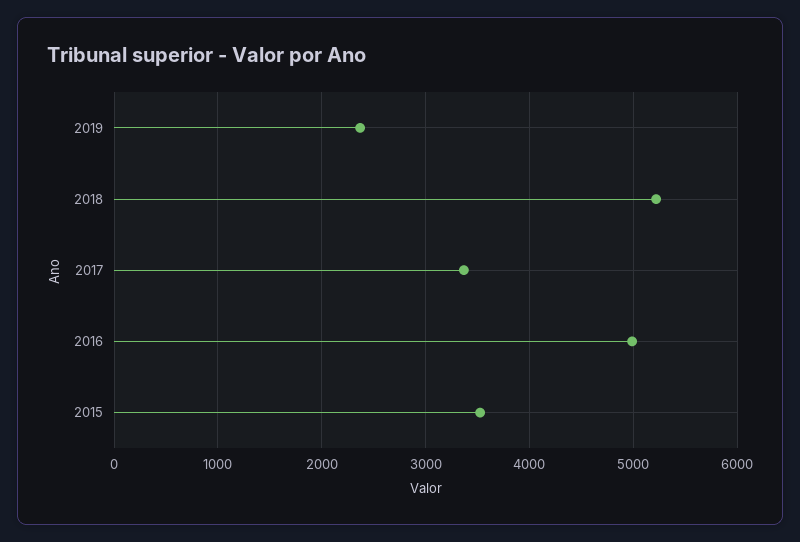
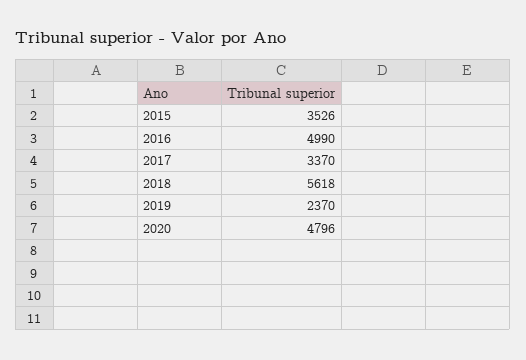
2018: 5200 -> 5618
2020: none -> 4796

